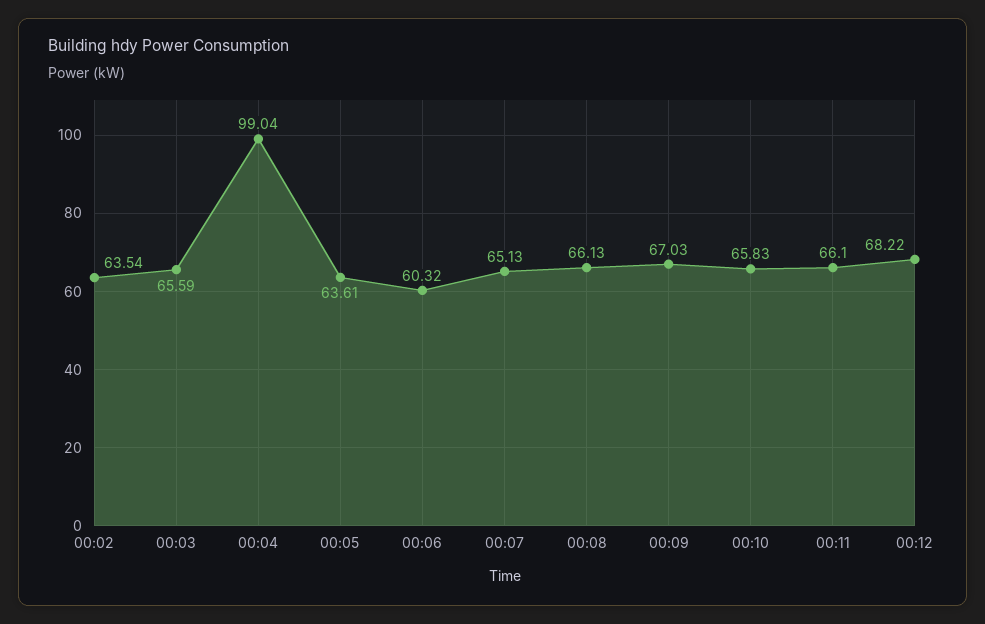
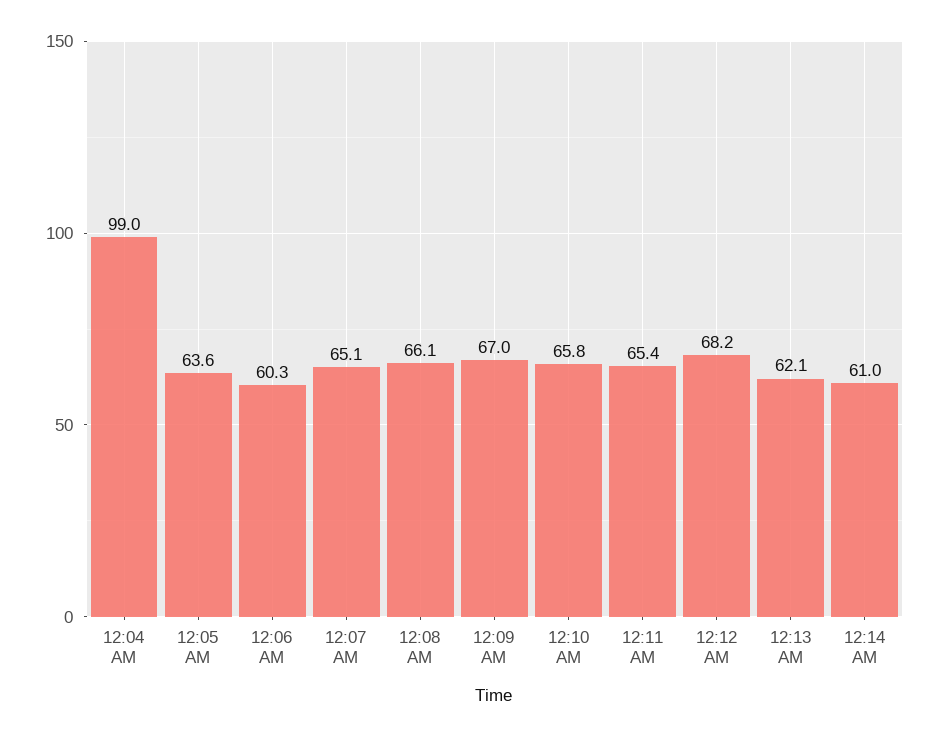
00:02: 63.54 -> none
00:03: 65.59 -> none
00:11: 66.1 -> 65.4
12:13 AM: none -> 62.1
12:14 AM: none -> 61

